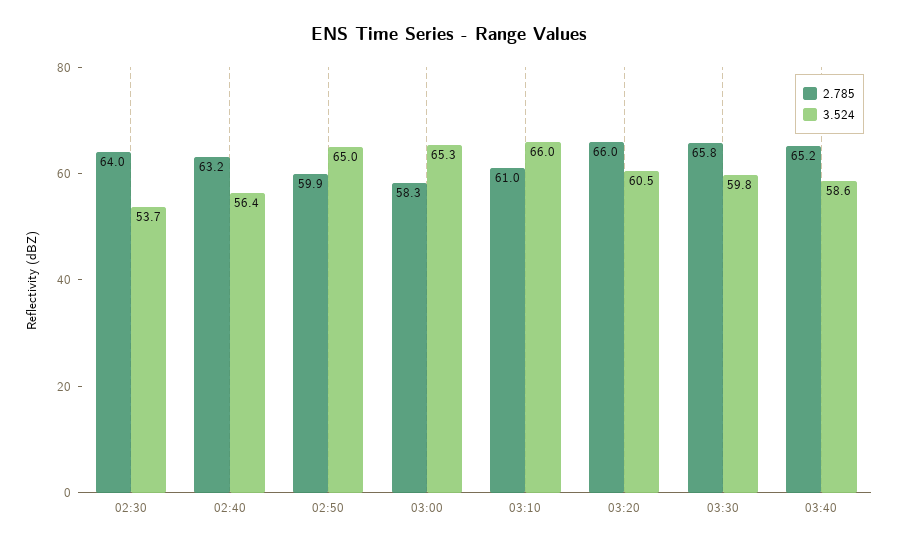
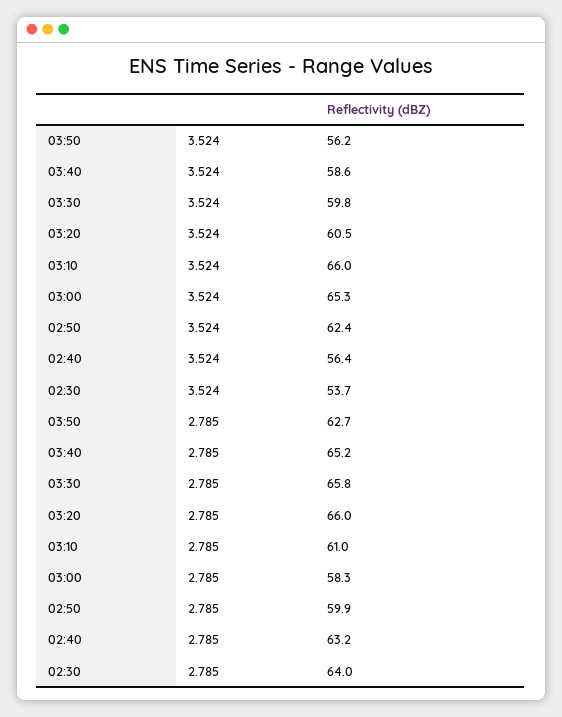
3.524, 02:50: 65 -> 62.4
3.524, 03:50: none -> 56.2
2.785, 03:50: none -> 62.7

